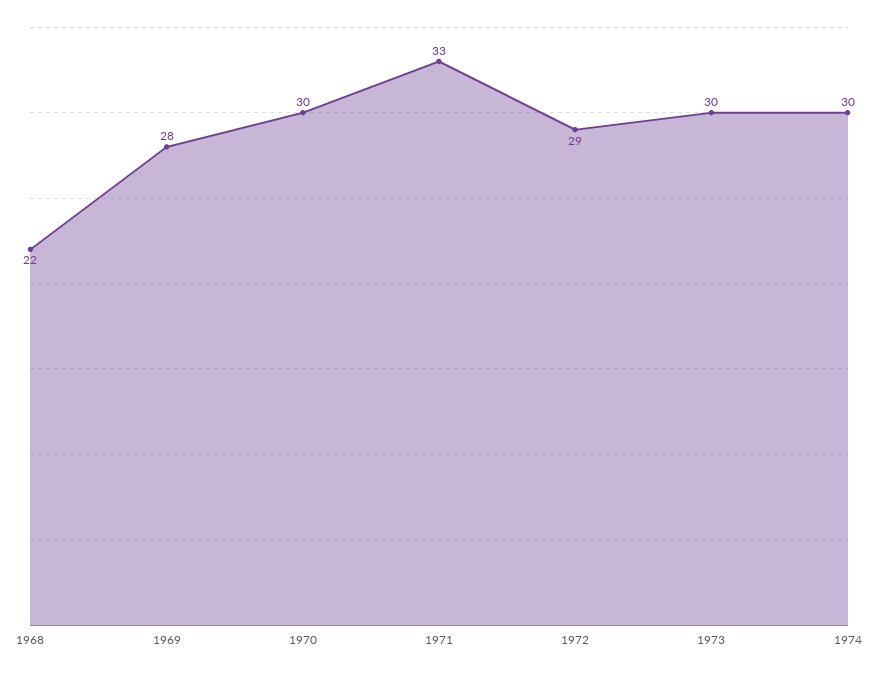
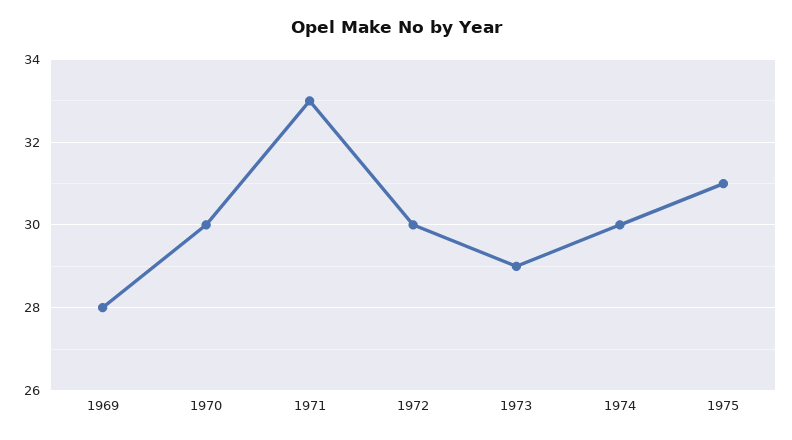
1968: 22 -> none
1972: 29 -> 30
1973: 30 -> 29
1975: none -> 31

